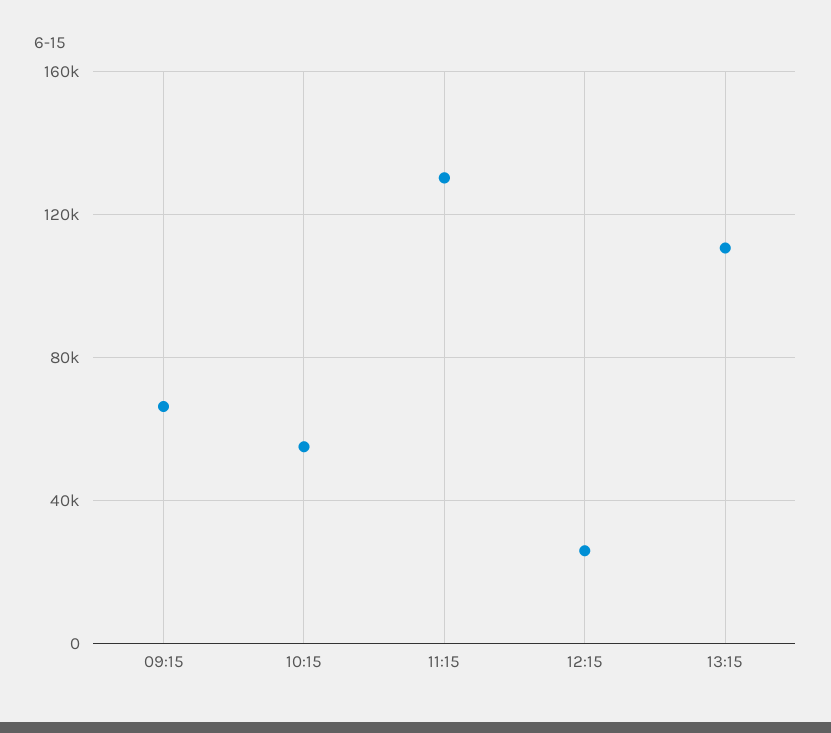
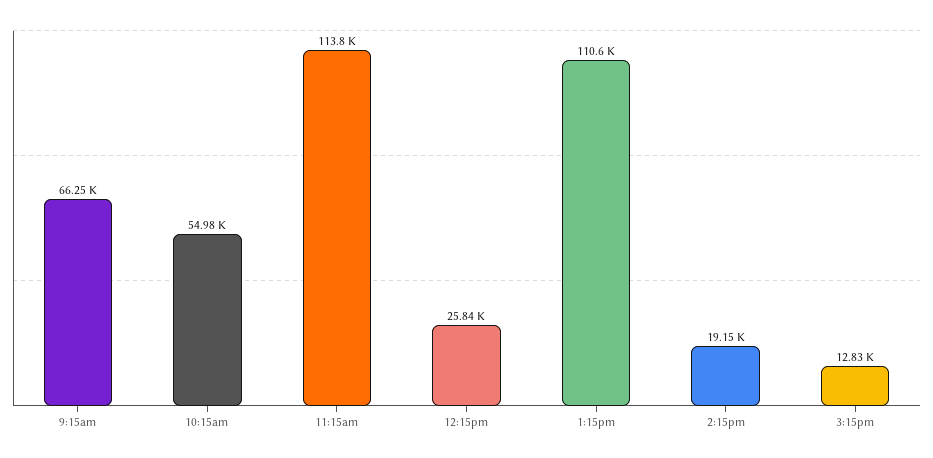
11:15: 130000 -> 113800
2:15pm: none -> 19150
3:15pm: none -> 12830

